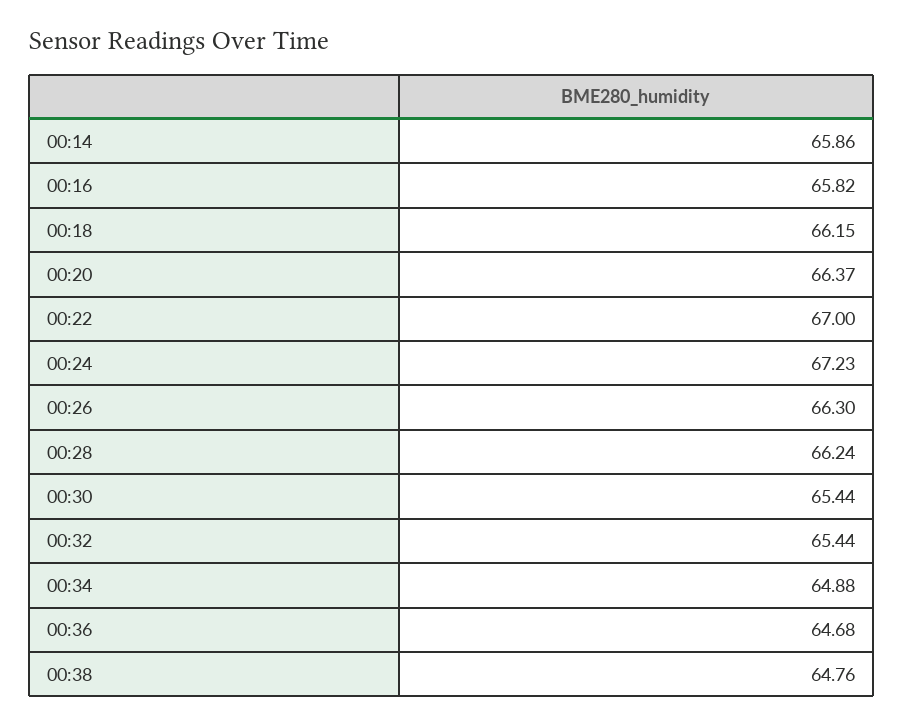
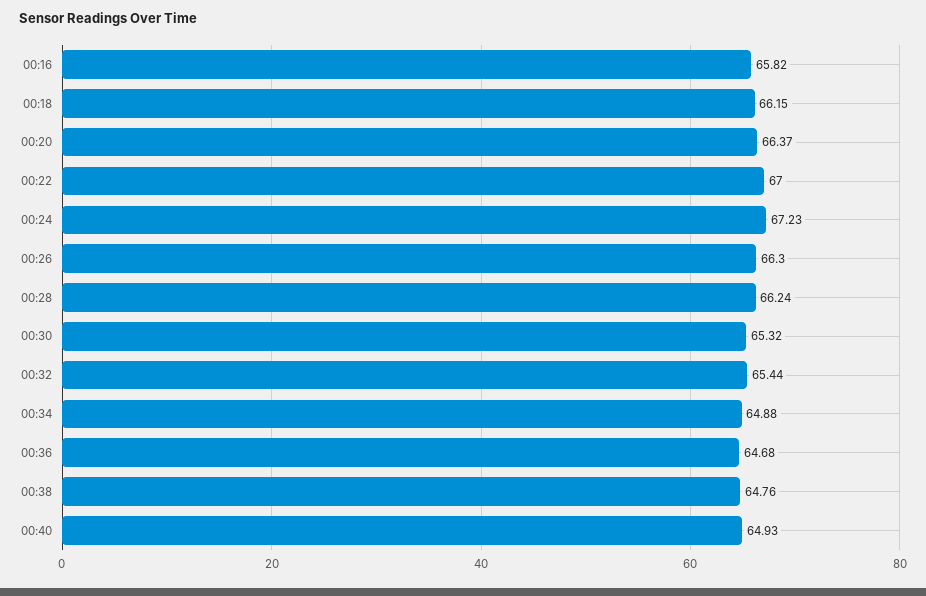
00:14: 65.86 -> none
00:30: 65.44 -> 65.32
00:40: none -> 64.93

